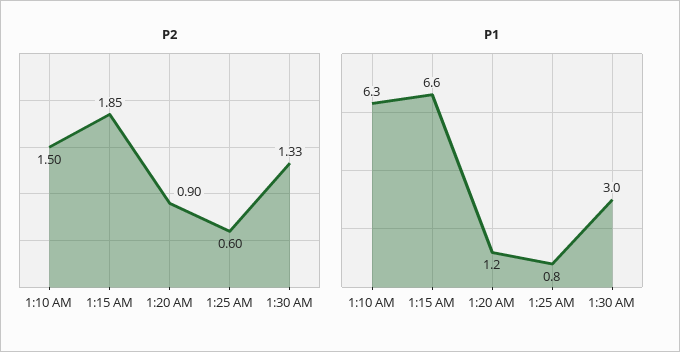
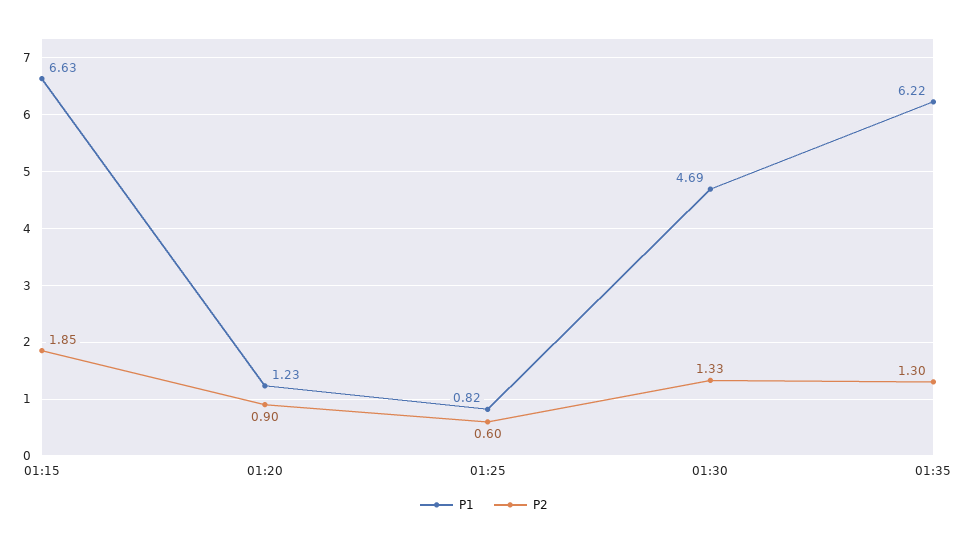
P2, 1:10 AM: 1.5 -> none
P1, 1:10 AM: 6.3 -> none
P1, 1:30 AM: 3 -> 4.69
P1, 01:35: none -> 6.22
P2, 01:35: none -> 1.3

